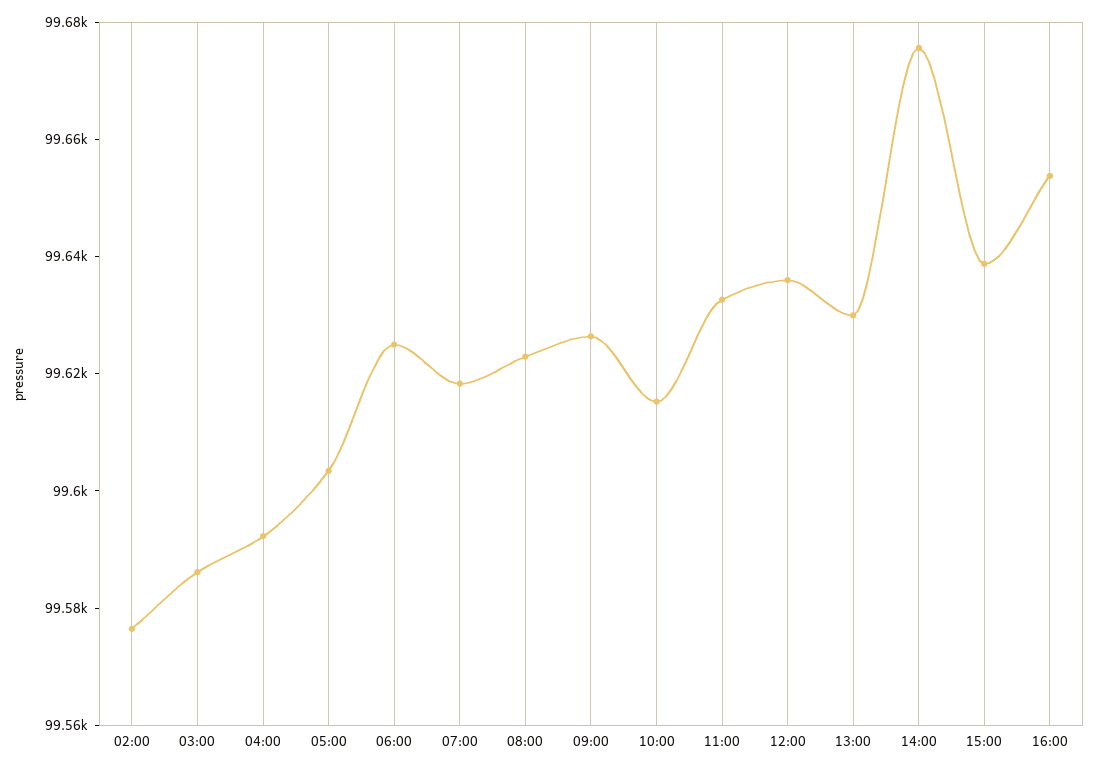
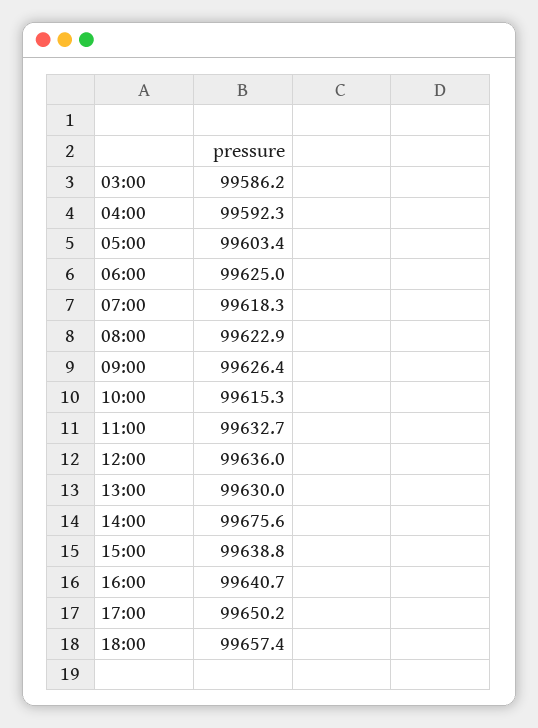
02:00: 99575 -> none
16:00: 99655 -> 99640.7
17:00: none -> 99650.2
18:00: none -> 99657.4

